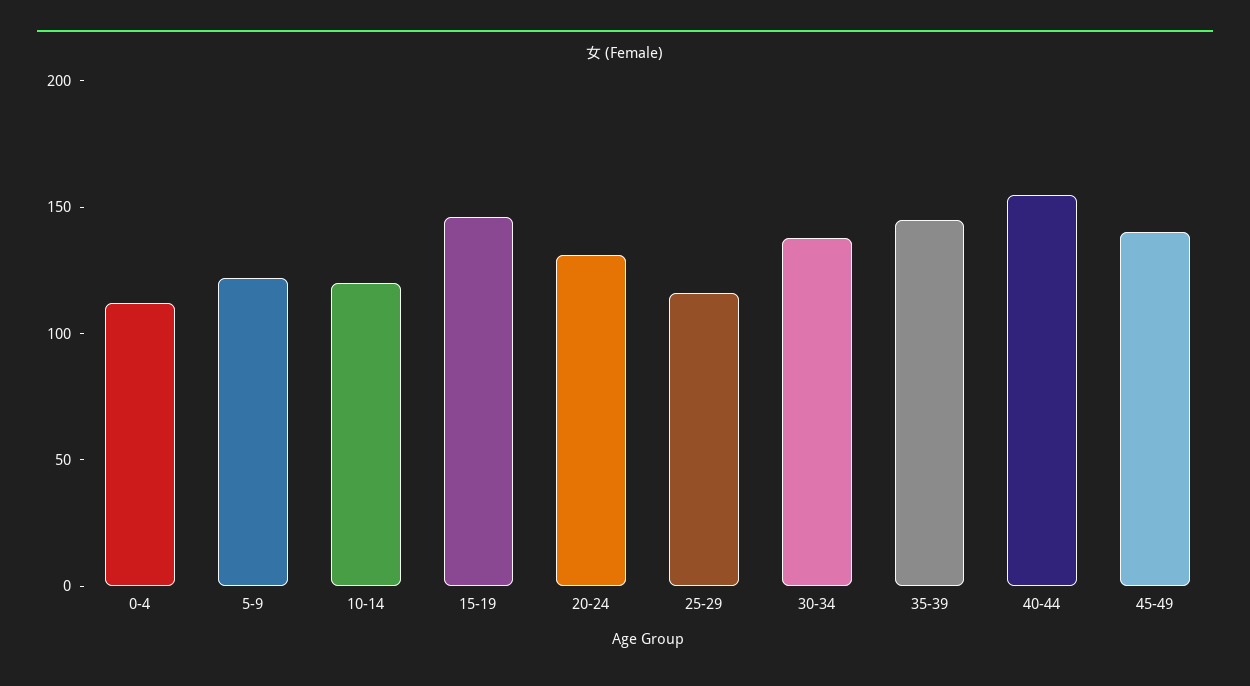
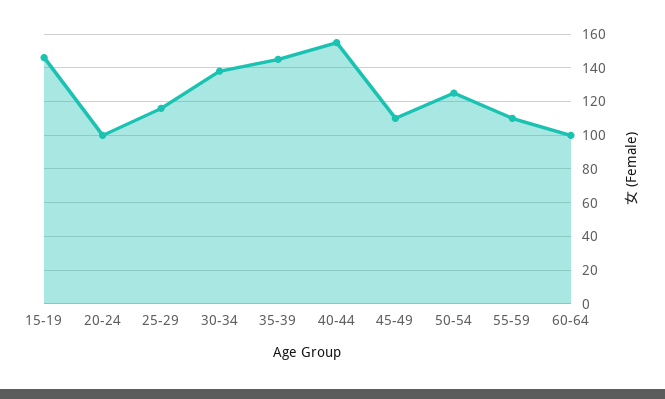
0-4: 110 -> none
5-9: 120 -> none
10-14: 120 -> none
20-24: 130 -> 100
45-49: 140 -> 110
50-54: none -> 125
55-59: none -> 110
60-64: none -> 100

